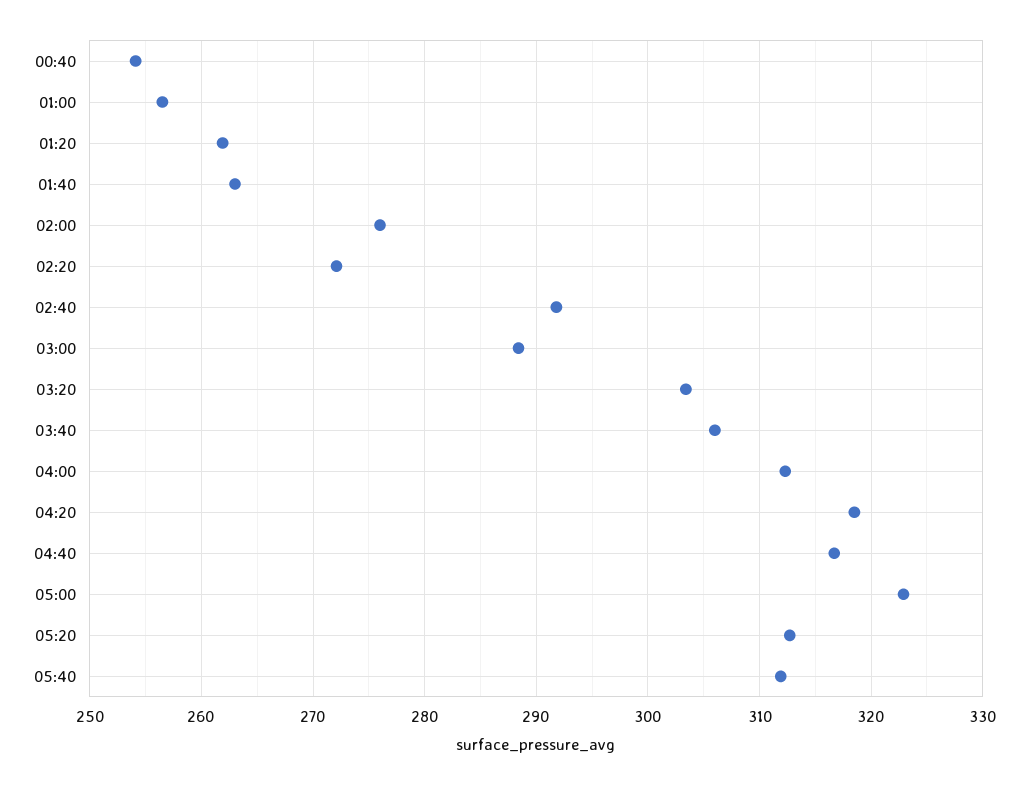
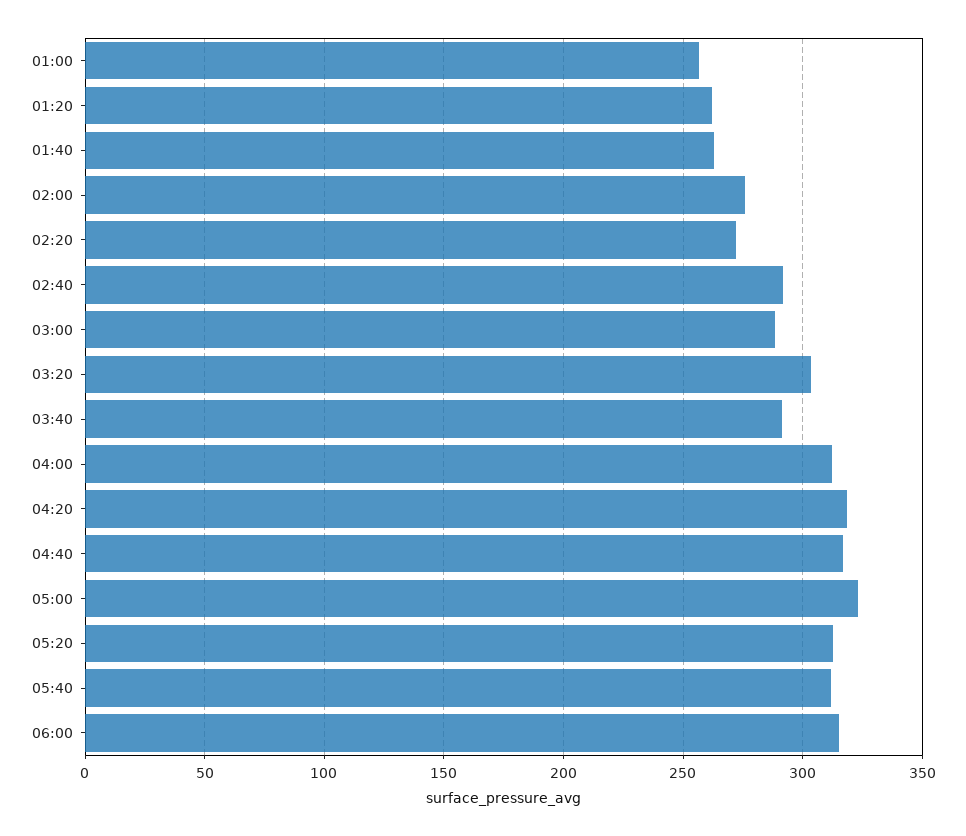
00:40: 254 -> none
03:40: 306 -> 290
06:00: none -> 315

